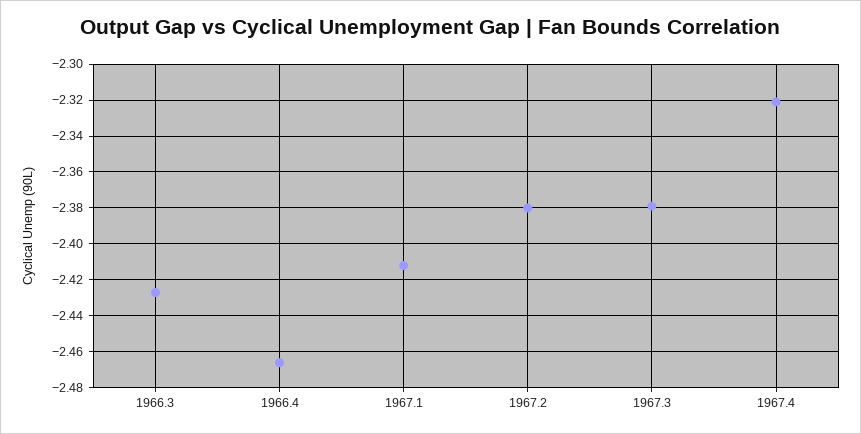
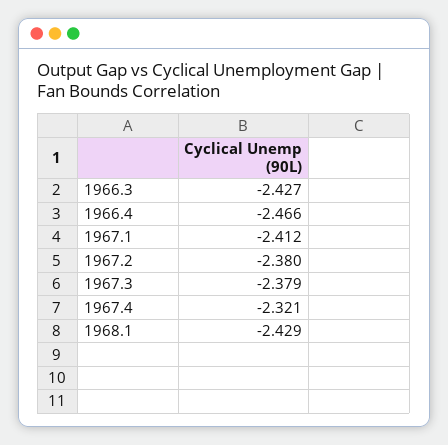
1968.1: none -> -2.429

